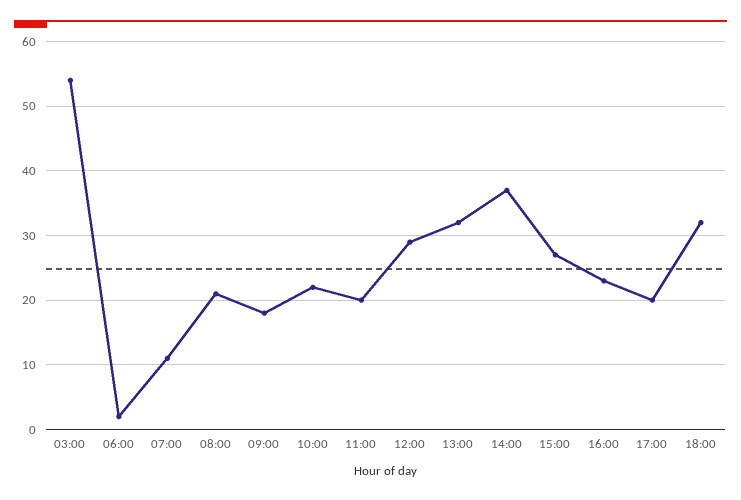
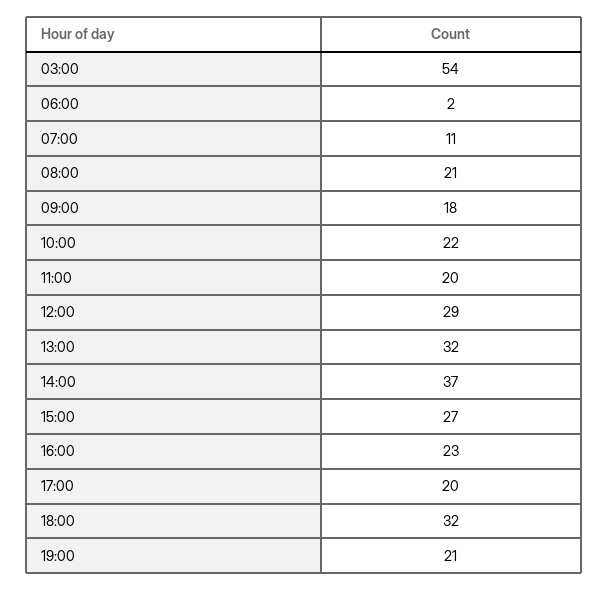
19:00: none -> 21

